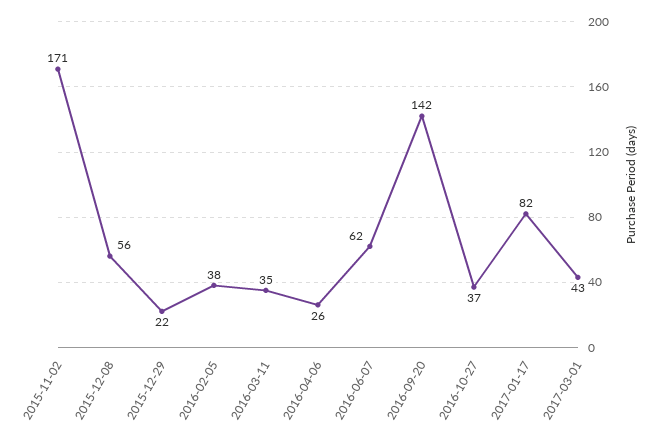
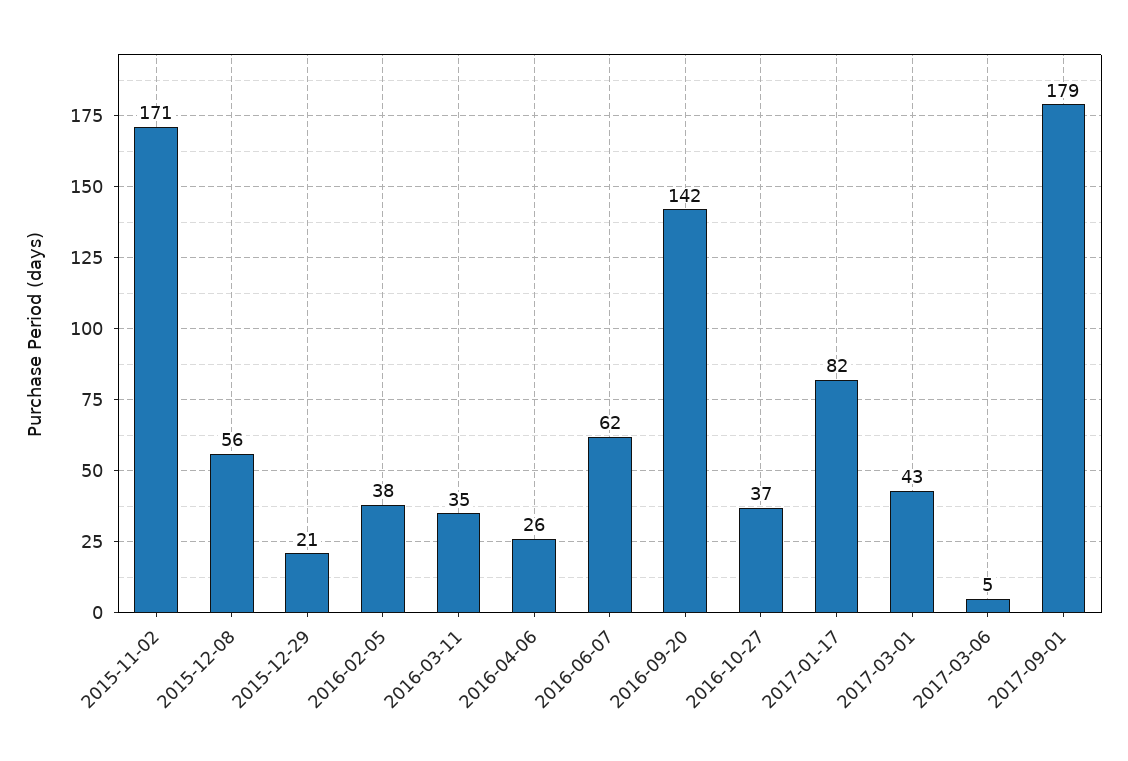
2015-12-29: 22 -> 21
2017-03-06: none -> 5
2017-09-01: none -> 179

